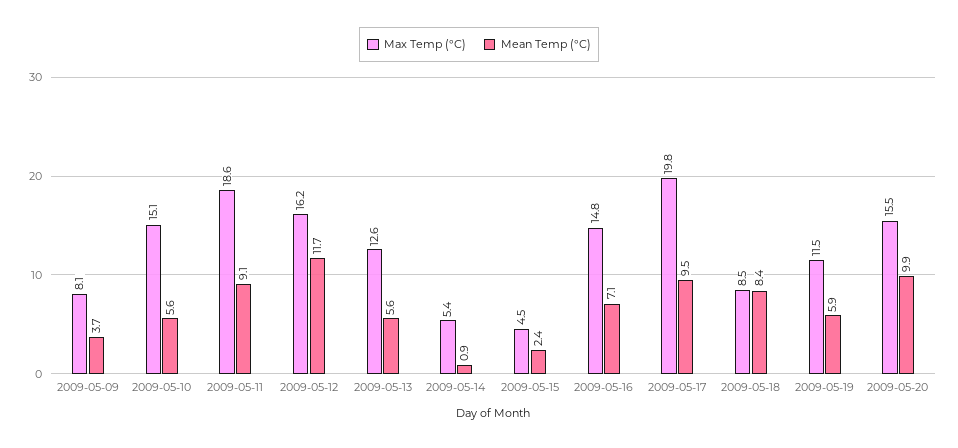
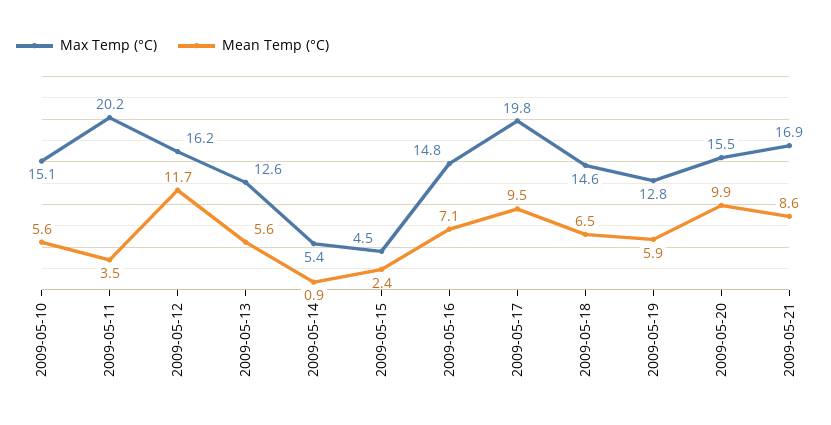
Max Temp (°C), 2009-05-09: 8.1 -> none
Mean Temp (°C), 2009-05-09: 3.7 -> none
Max Temp (°C), 2009-05-11: 18.6 -> 20.2
Mean Temp (°C), 2009-05-11: 9.1 -> 3.5
Max Temp (°C), 2009-05-18: 8.5 -> 14.6
Mean Temp (°C), 2009-05-18: 8.4 -> 6.5
Max Temp (°C), 2009-05-19: 11.5 -> 12.8
Max Temp (°C), 2009-05-21: none -> 16.9
Mean Temp (°C), 2009-05-21: none -> 8.6

